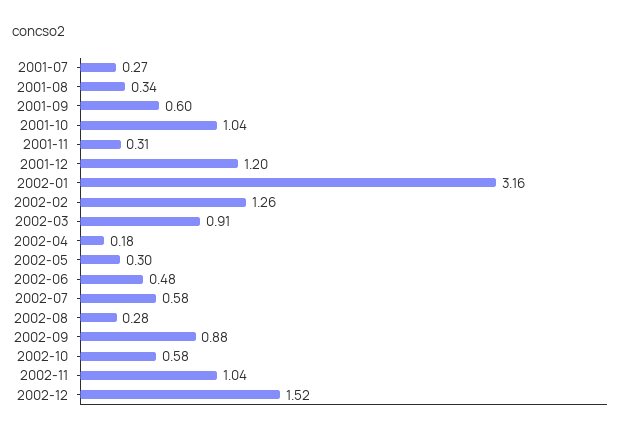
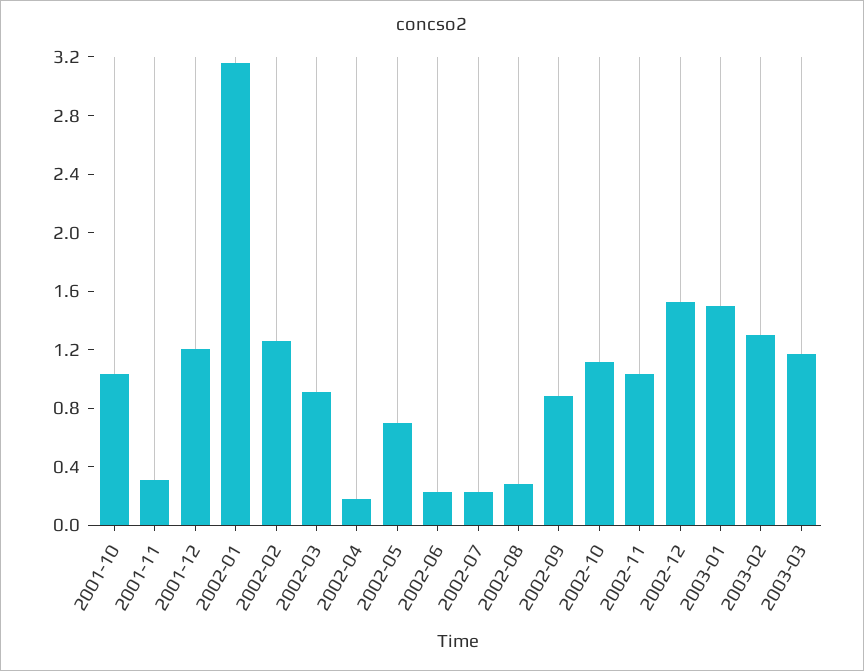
2001-07: 0.27 -> none
2001-08: 0.34 -> none
2001-09: 0.6 -> none
2002-05: 0.3 -> 0.7
2002-06: 0.48 -> 0.2
2002-07: 0.58 -> 0.2
2002-10: 0.58 -> 1.1
2003-01: none -> 1.5
2003-02: none -> 1.3
2003-03: none -> 1.2

